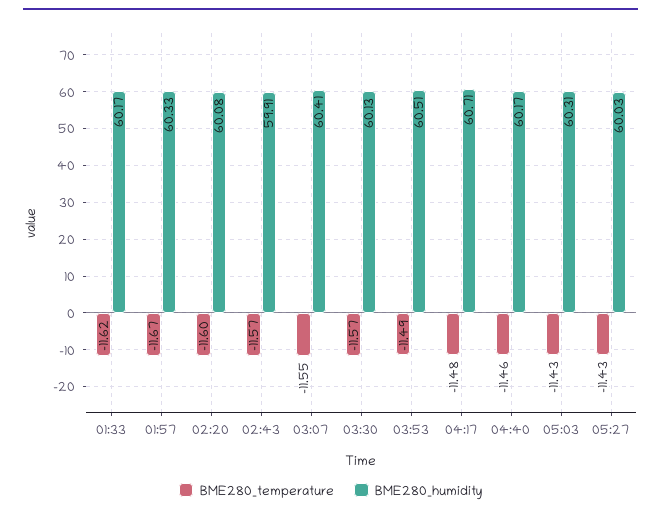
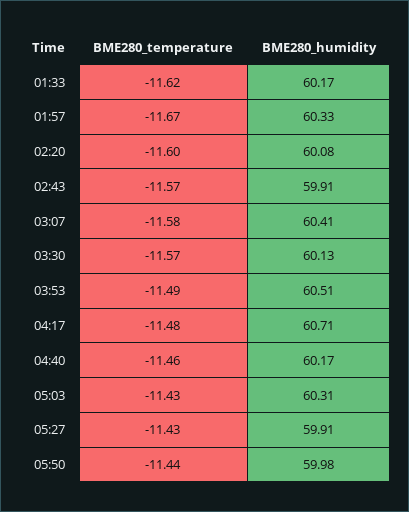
BME280_temperature, 03:07: -11.55 -> -11.58
BME280_humidity, 05:27: 60.03 -> 59.91
BME280_temperature, 05:50: none -> -11.44
BME280_humidity, 05:50: none -> 59.98

